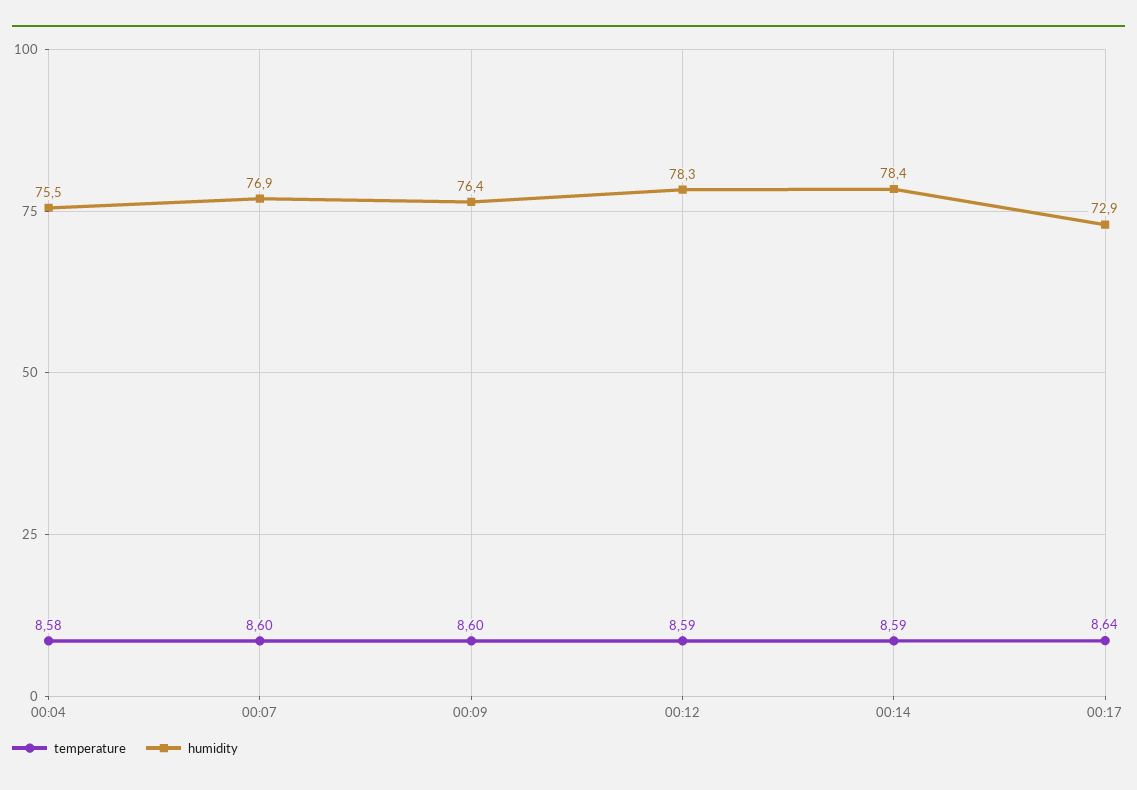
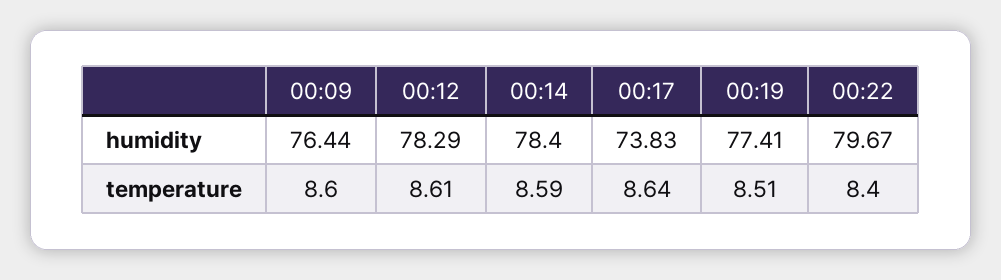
temperature, 00:04: 8.58 -> none
humidity, 00:04: 75.5 -> none
temperature, 00:07: 8.6 -> none
humidity, 00:07: 76.9 -> none
temperature, 00:12: 8.59 -> 8.61
humidity, 00:17: 72.9 -> 73.83
humidity, 00:19: none -> 77.41
humidity, 00:22: none -> 79.67
temperature, 00:19: none -> 8.51
temperature, 00:22: none -> 8.4

